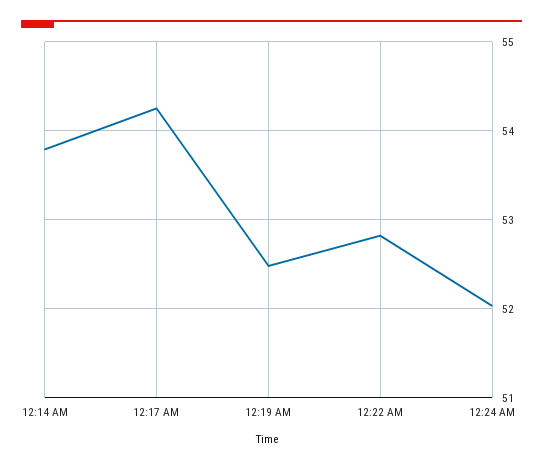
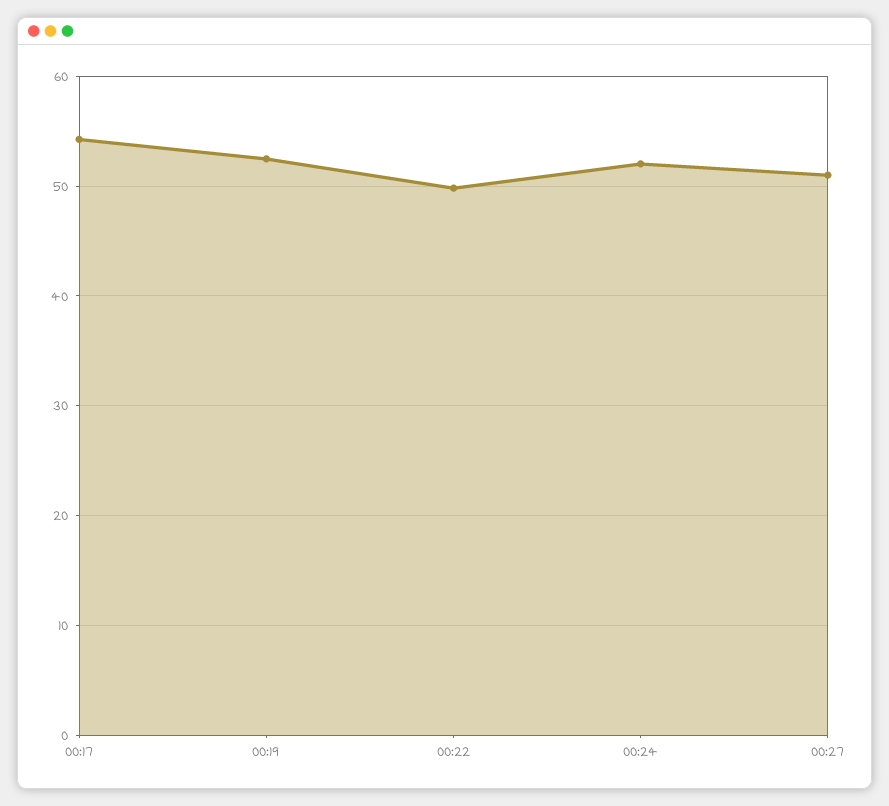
12:14 AM: 53.8 -> none
12:22 AM: 52.8 -> 50
00:27: none -> 51

